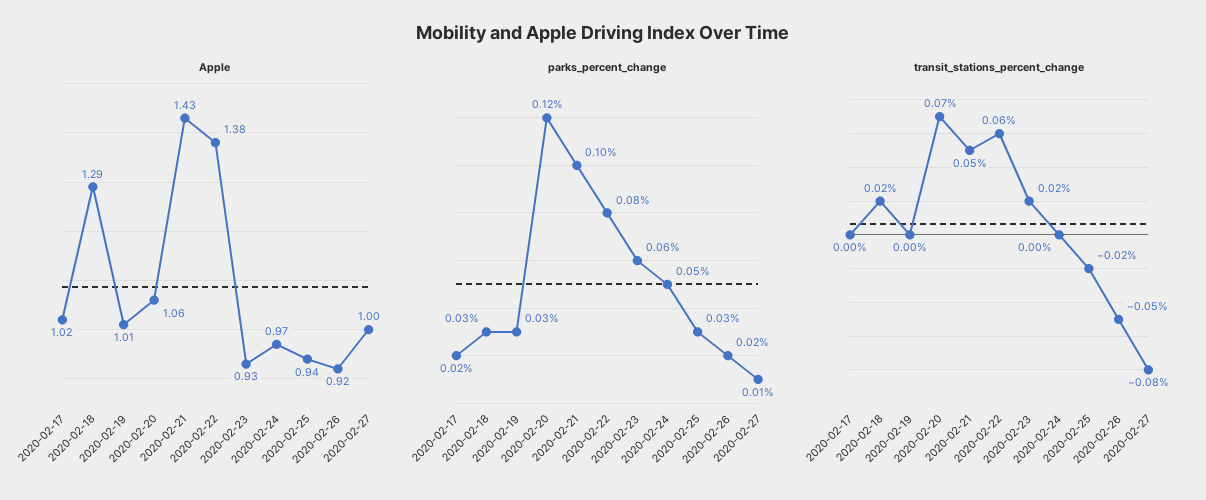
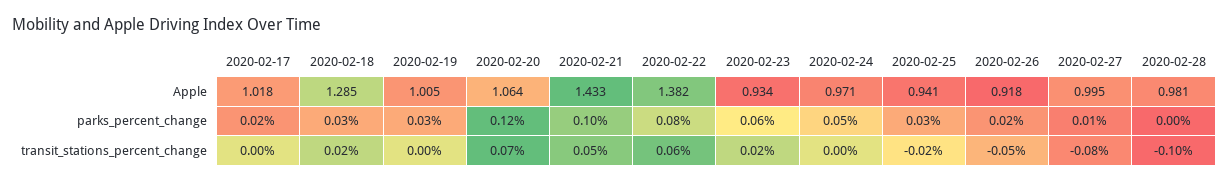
Apple, 2020-02-28: none -> 0.981
parks_percent_change, 2020-02-28: none -> 0
transit_stations_percent_change, 2020-02-28: none -> -0.1

